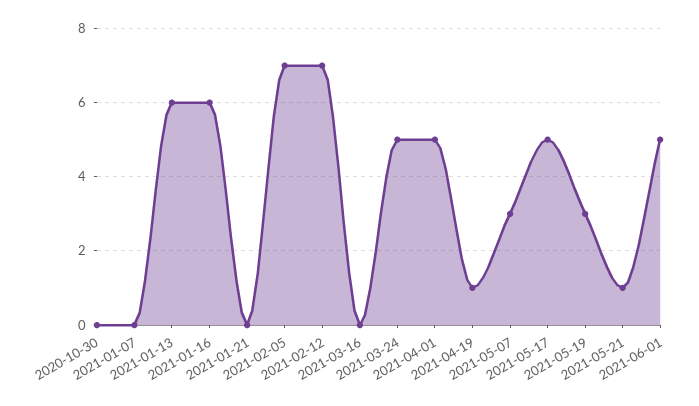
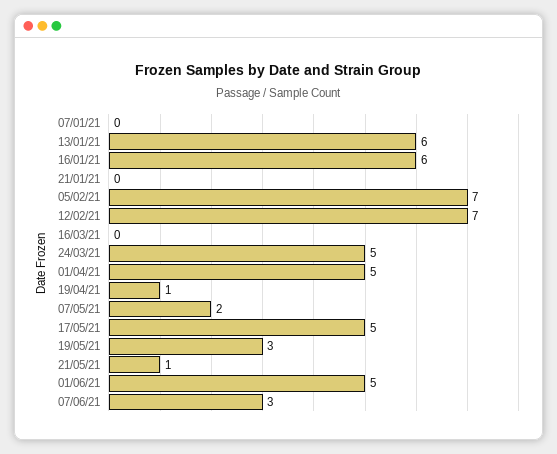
2020-10-30: 0 -> none
2021-05-07: 3 -> 2
07/06/21: none -> 3

